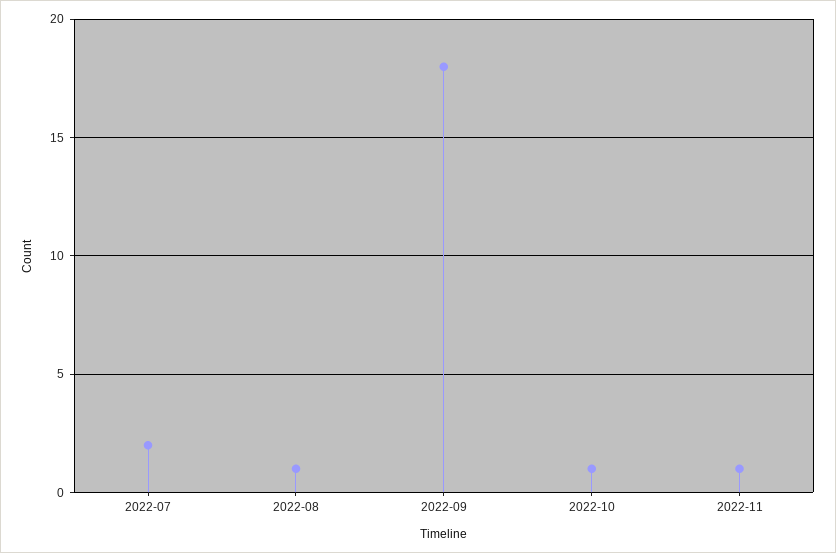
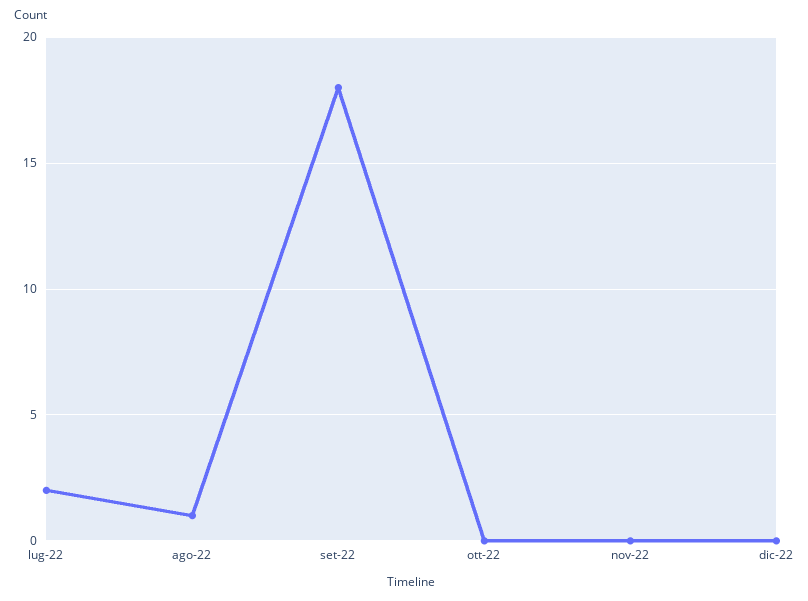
2022-10: 1 -> 0
2022-11: 1 -> 0
dic-22: none -> 0

